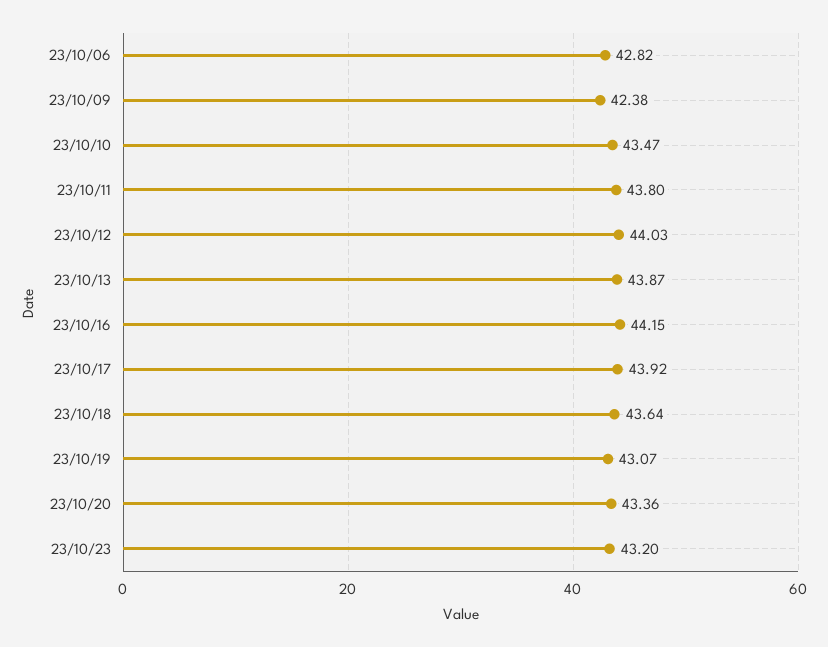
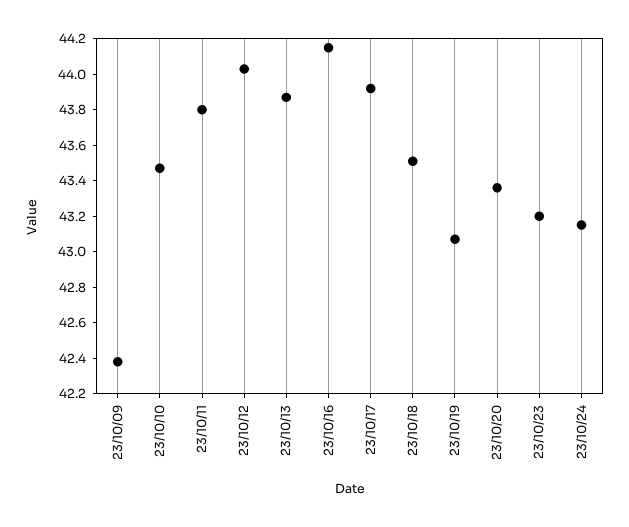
23/10/06: 42.82 -> none
23/10/18: 43.64 -> 43.5
23/10/24: none -> 43.15

